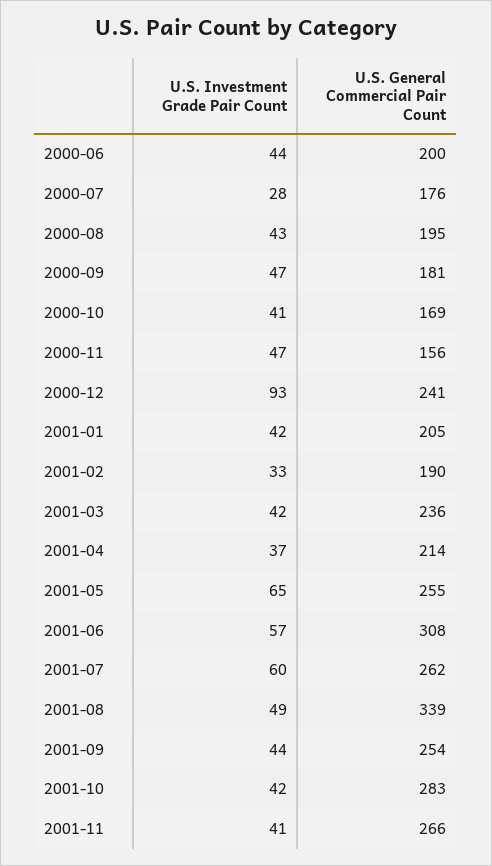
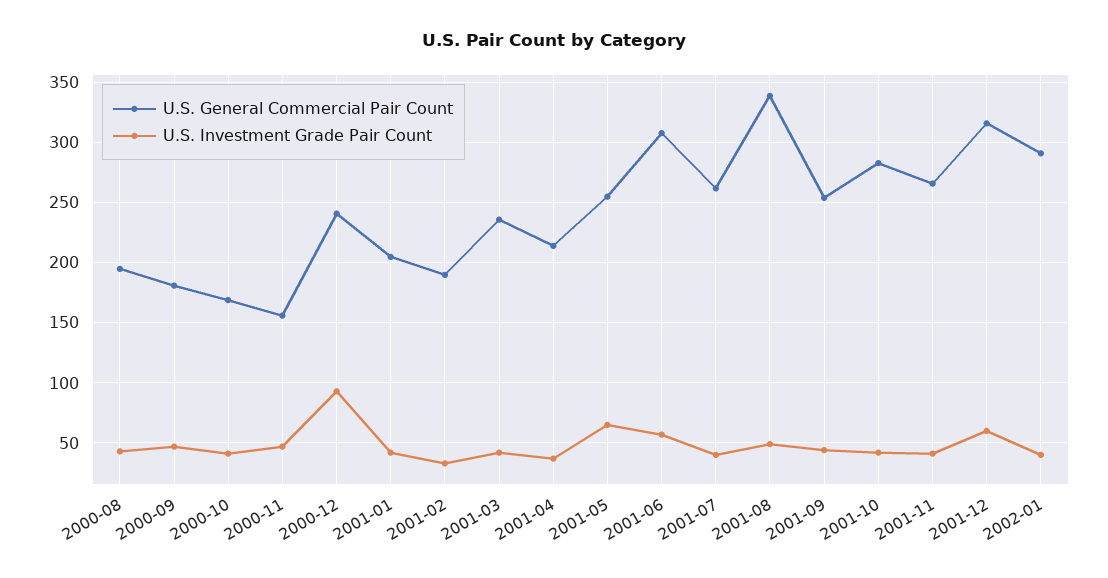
U.S. Investment Grade Pair Count, 2000-06: 44 -> none
U.S. General Commercial Pair Count, 2000-06: 200 -> none
U.S. Investment Grade Pair Count, 2000-07: 28 -> none
U.S. General Commercial Pair Count, 2000-07: 176 -> none
U.S. Investment Grade Pair Count, 2001-07: 60 -> 40
U.S. General Commercial Pair Count, 2001-12: none -> 315
U.S. Investment Grade Pair Count, 2001-12: none -> 60
U.S. General Commercial Pair Count, 2002-01: none -> 290
U.S. Investment Grade Pair Count, 2002-01: none -> 40

